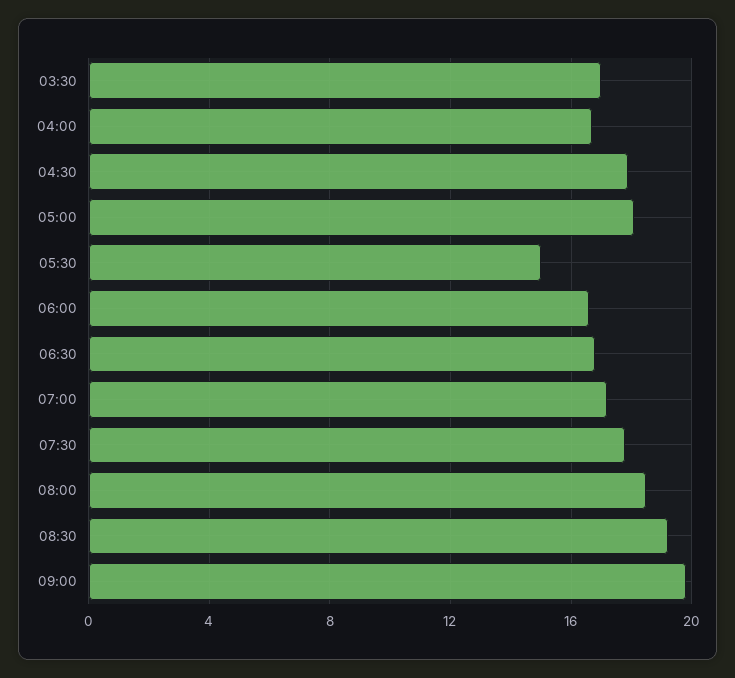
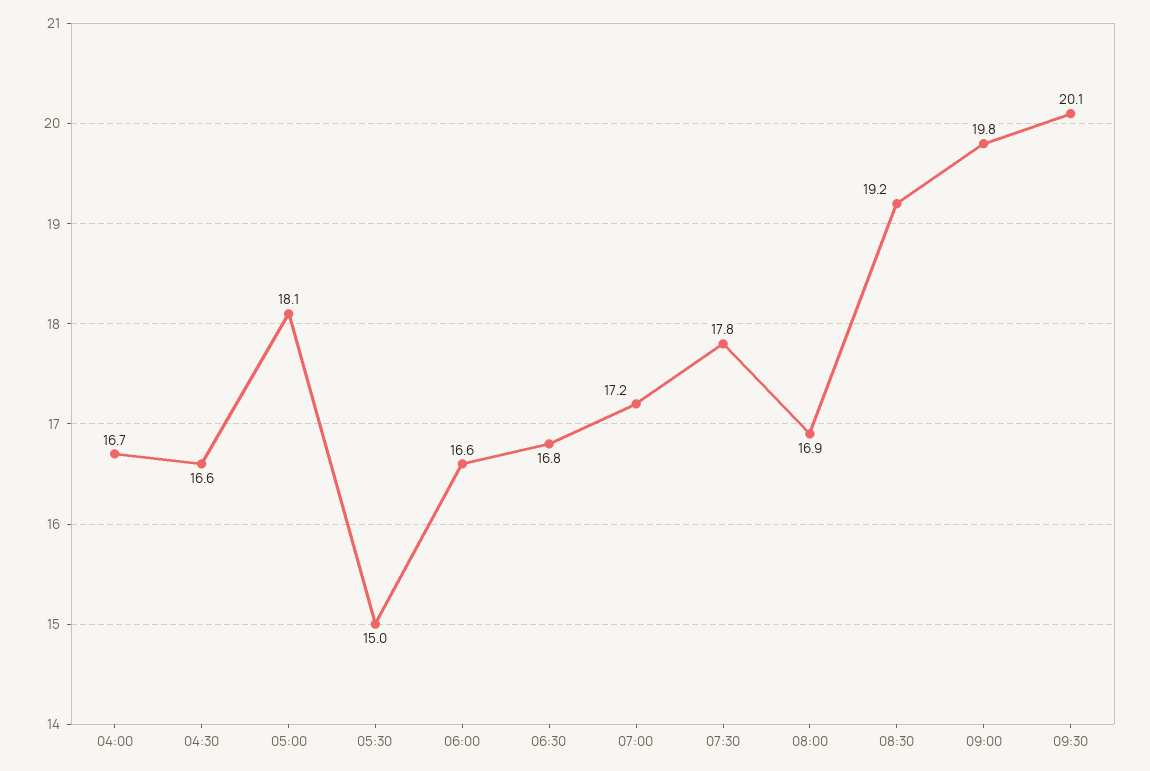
03:30: 17 -> none
04:30: 18 -> 16.6
08:00: 18.5 -> 16.9
09:30: none -> 20.1

